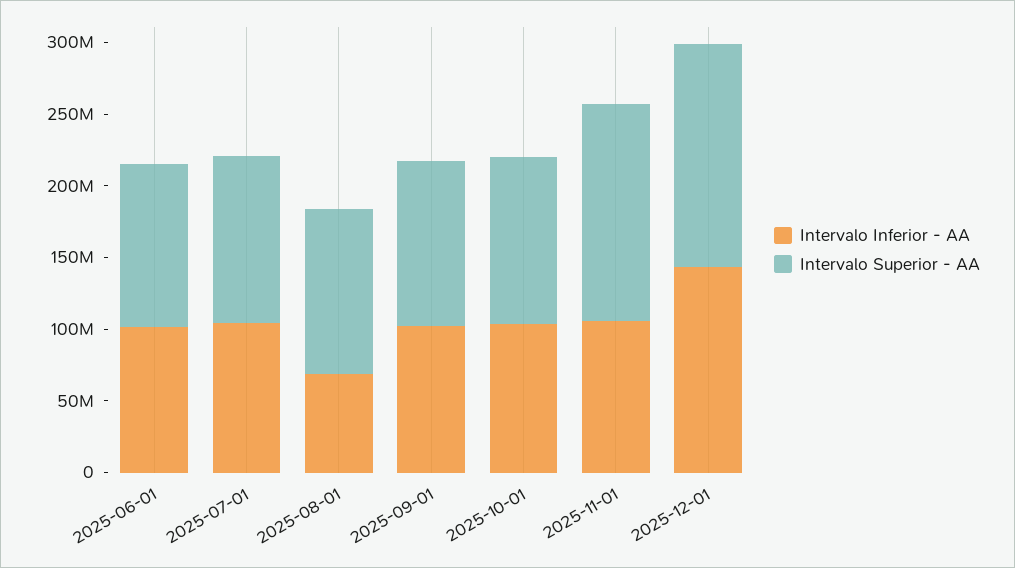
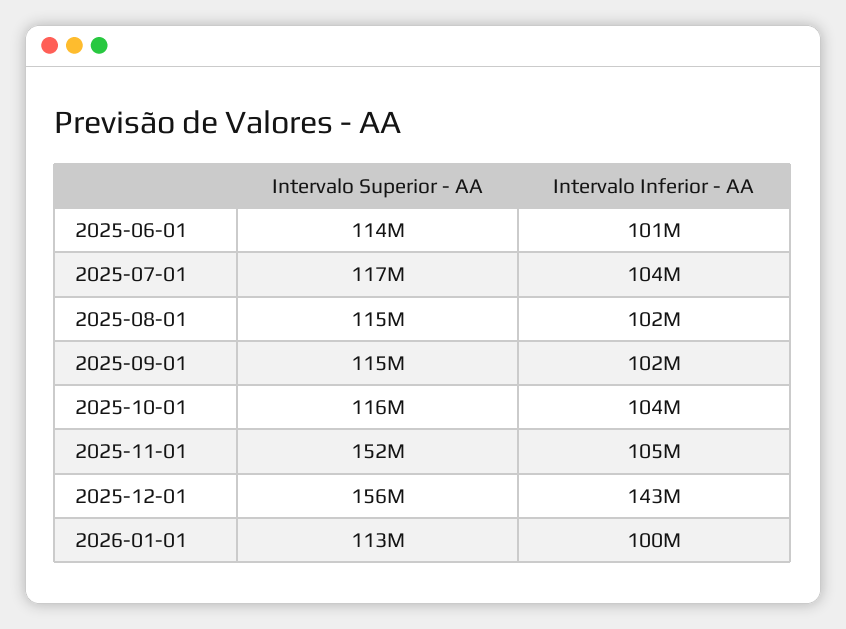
Intervalo Inferior - AA, 2025-08-01: 70000000 -> 102000000
Intervalo Superior - AA, 2026-01-01: none -> 113000000
Intervalo Inferior - AA, 2026-01-01: none -> 100000000

